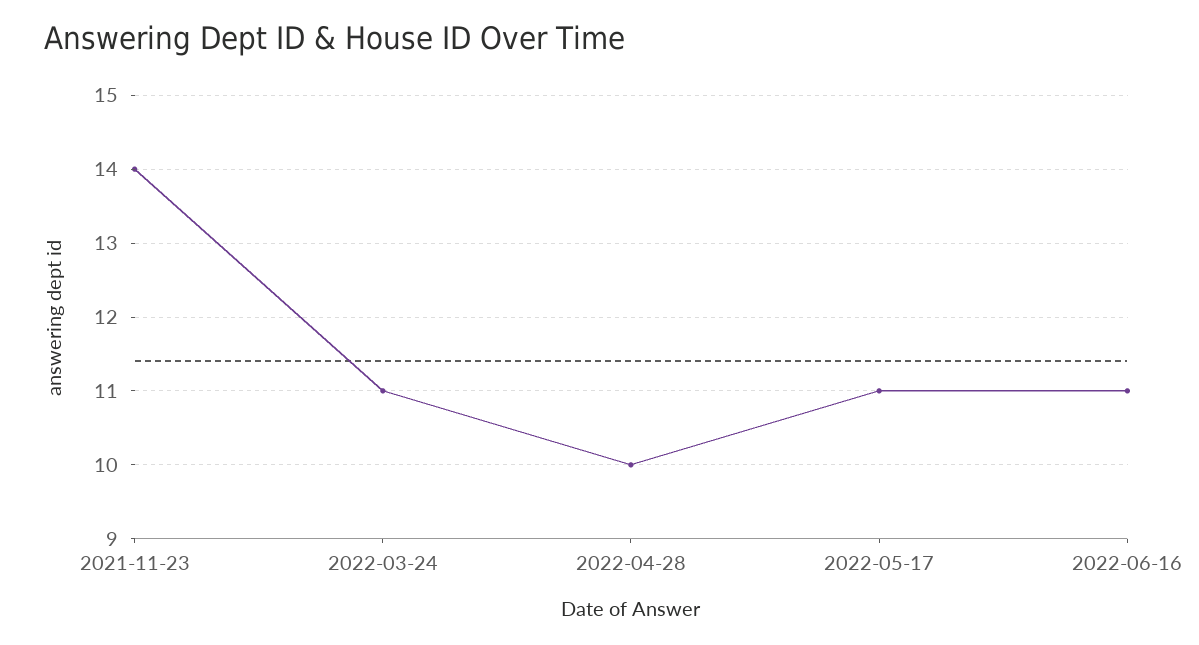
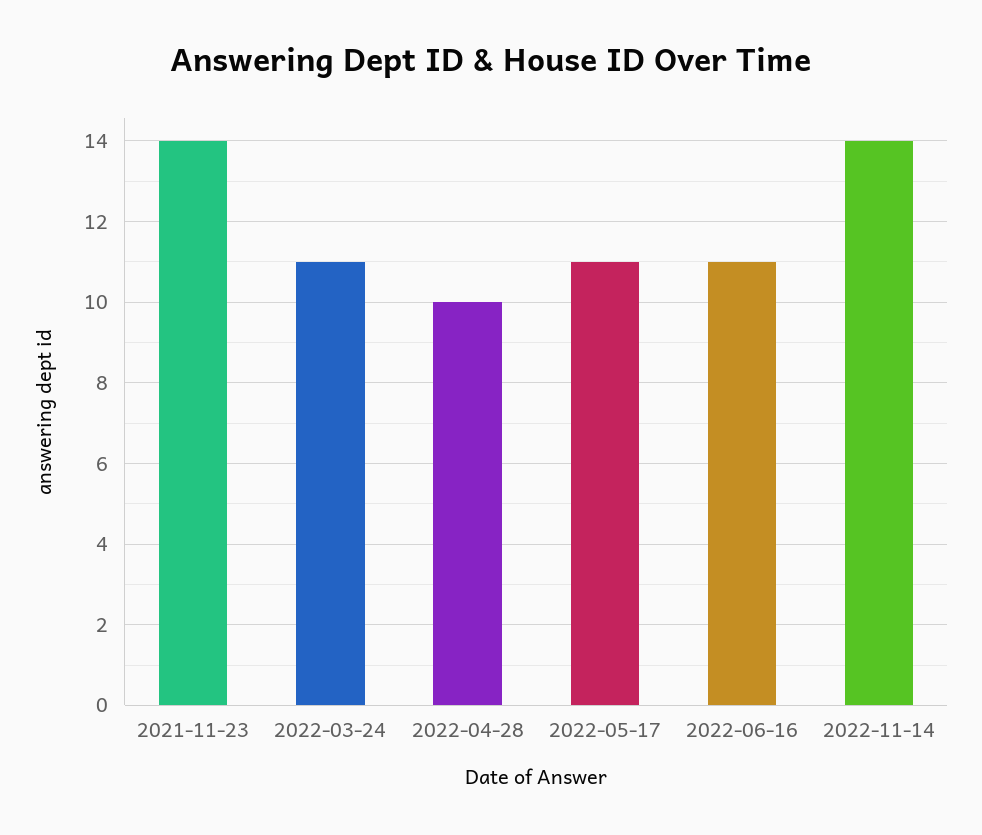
2022-11-14: none -> 14

